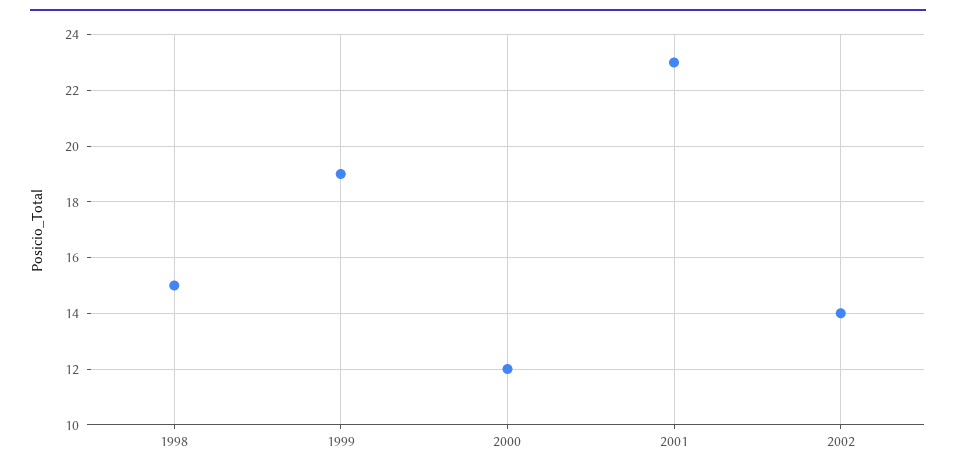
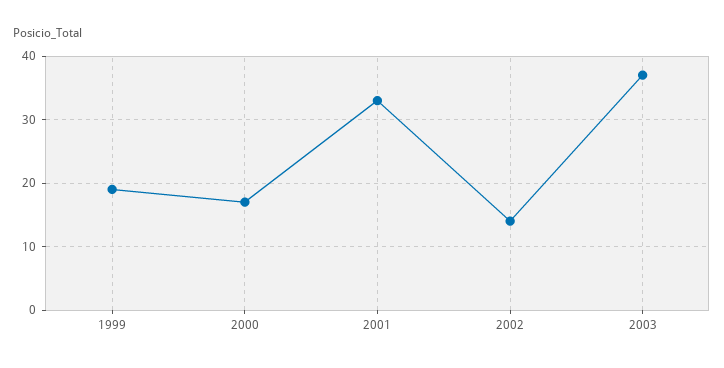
1998: 15 -> none
2000: 12 -> 17
2001: 23 -> 33
2003: none -> 37

